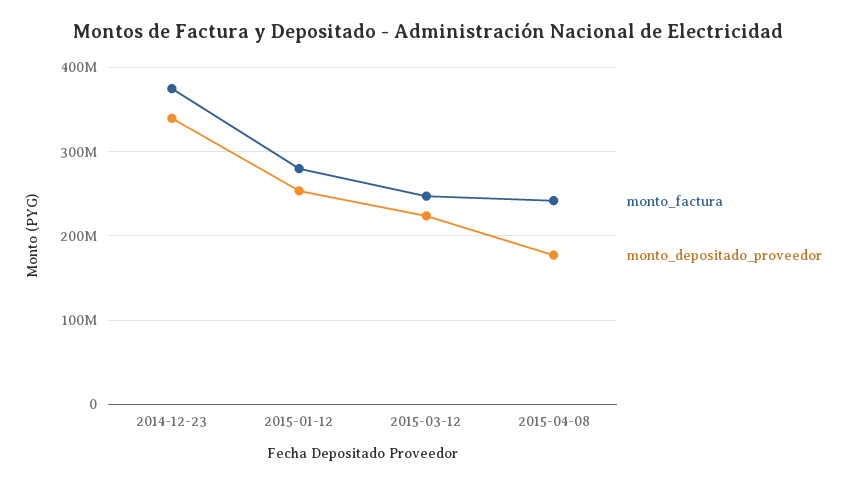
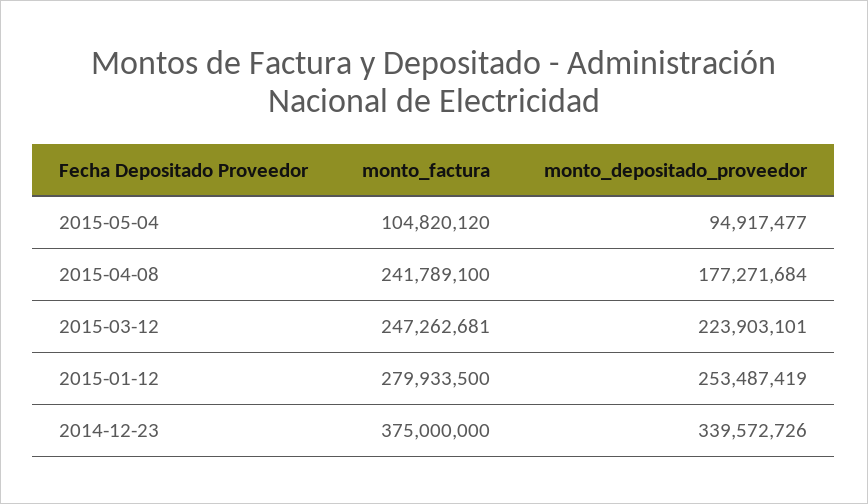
monto_factura, 2015-05-04: none -> 104820120
monto_depositado_proveedor, 2015-05-04: none -> 94917477

